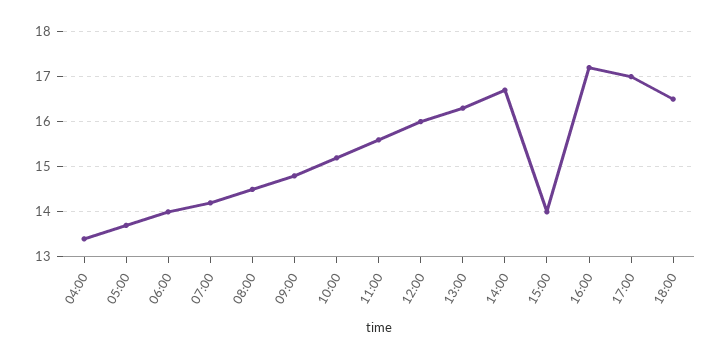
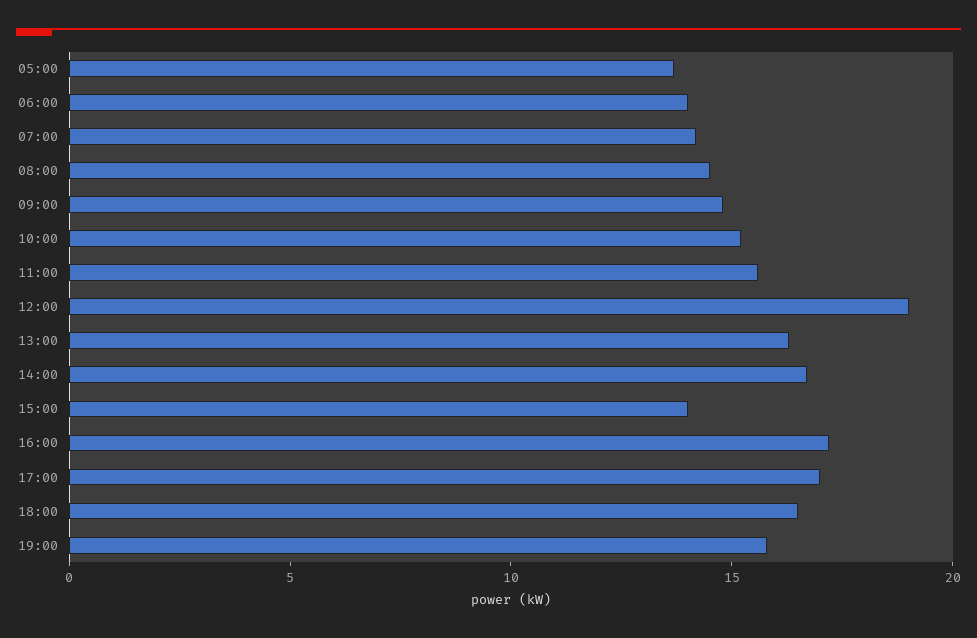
04:00: 13.5 -> none
12:00: 16 -> 19
19:00: none -> 16

